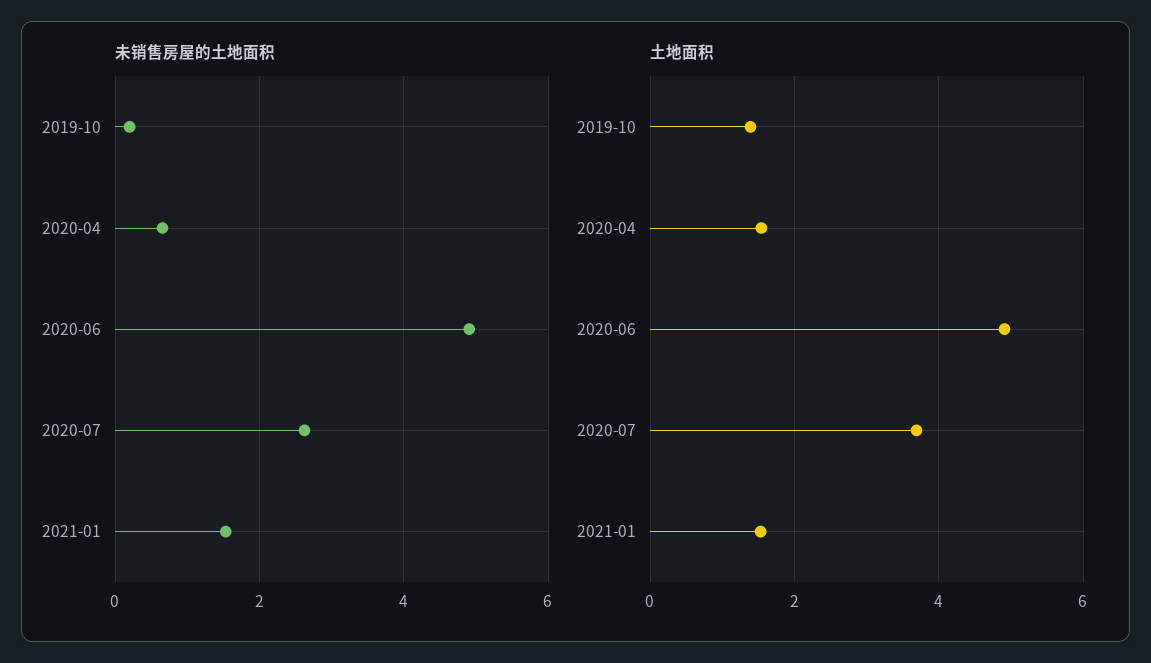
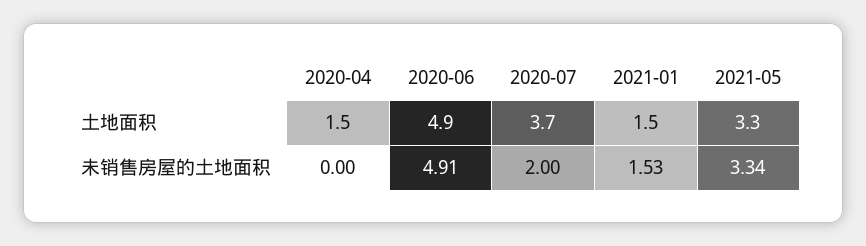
未销售房屋的土地面积, 2019-10: 0.2 -> none
未销售房屋的土地面积, 2020-04: 0.6 -> 0
未销售房屋的土地面积, 2020-07: 2.6 -> 2
土地面积, 2019-10: 1.4 -> none
土地面积, 2021-05: none -> 3.3
未销售房屋的土地面积, 2021-05: none -> 3.34

